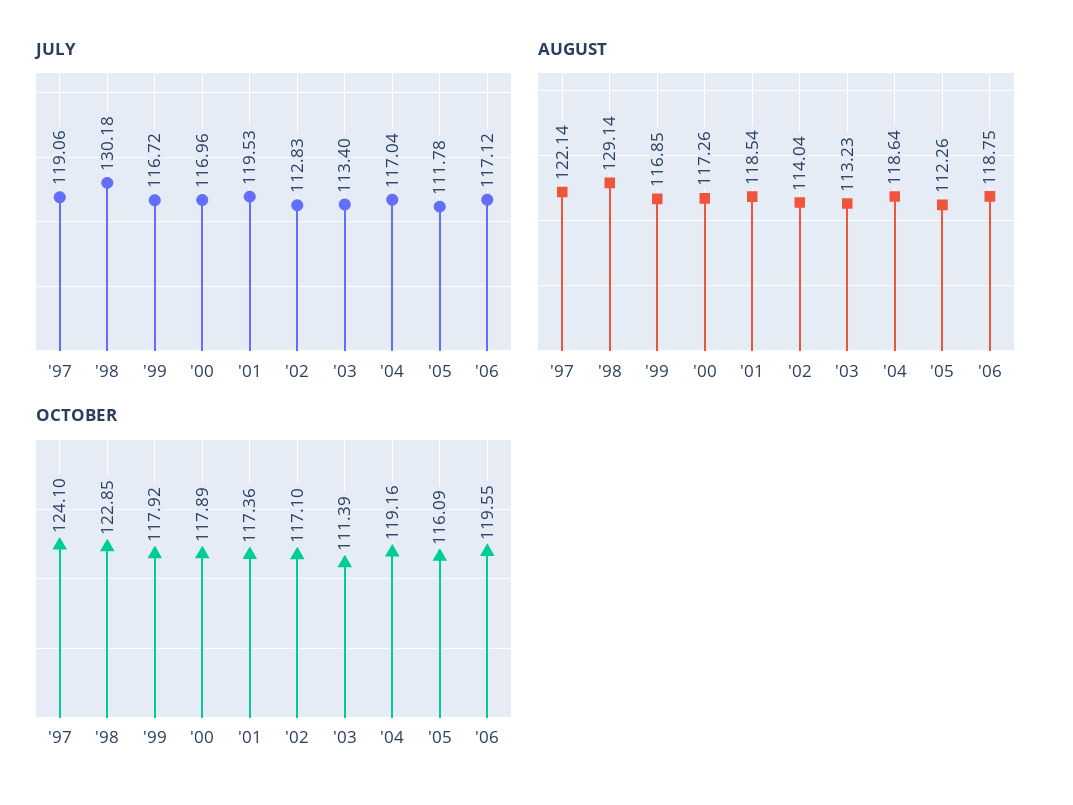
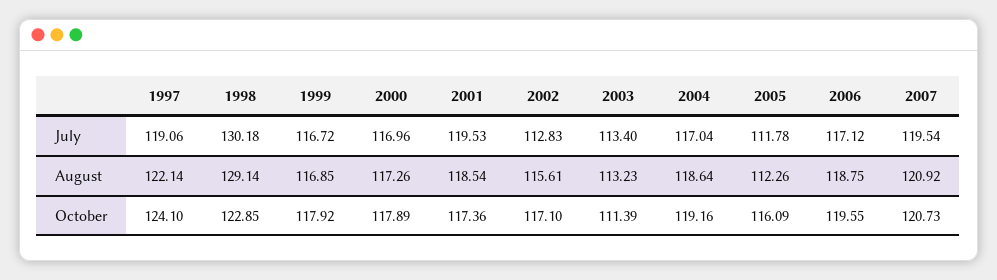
AUGUST, '02: 114.04 -> 115.61
JULY, 2007: none -> 119.54
AUGUST, 2007: none -> 120.92
OCTOBER, 2007: none -> 120.73

